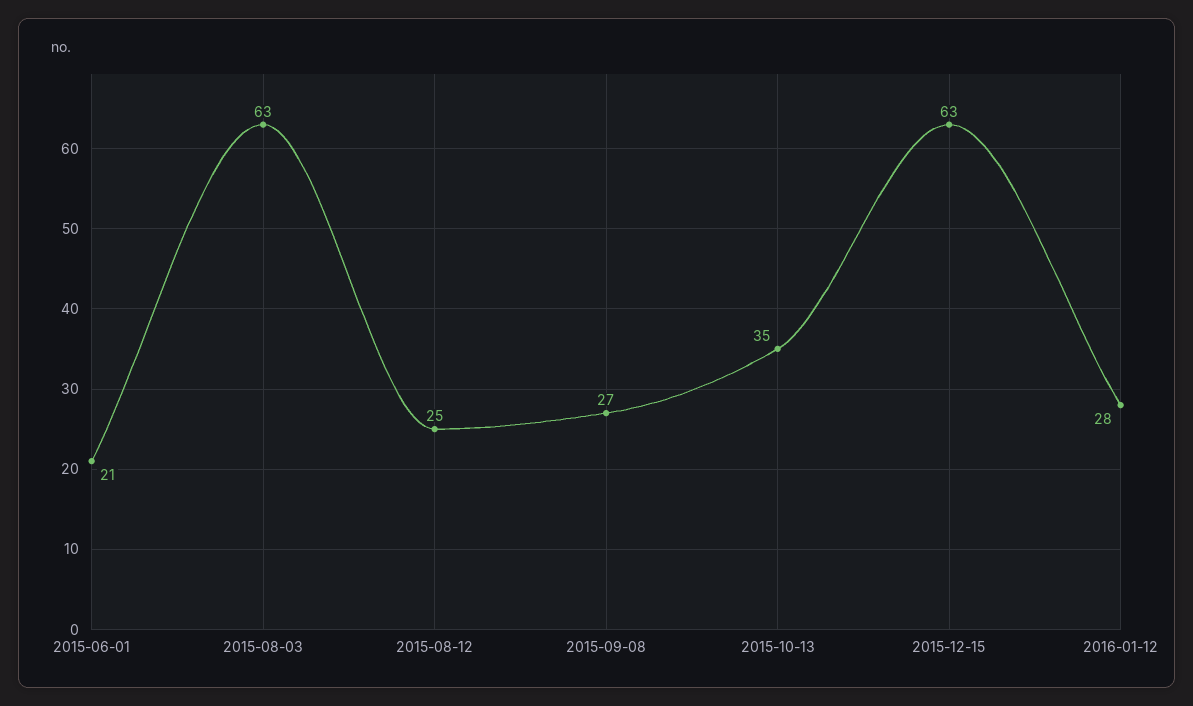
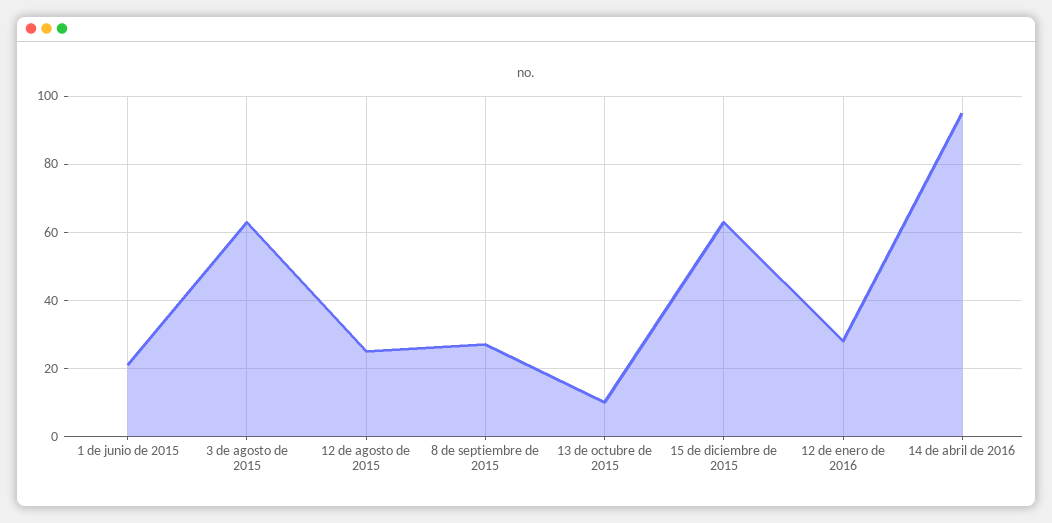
2015-10-13: 35 -> 10
14 de abril de 2016: none -> 95

